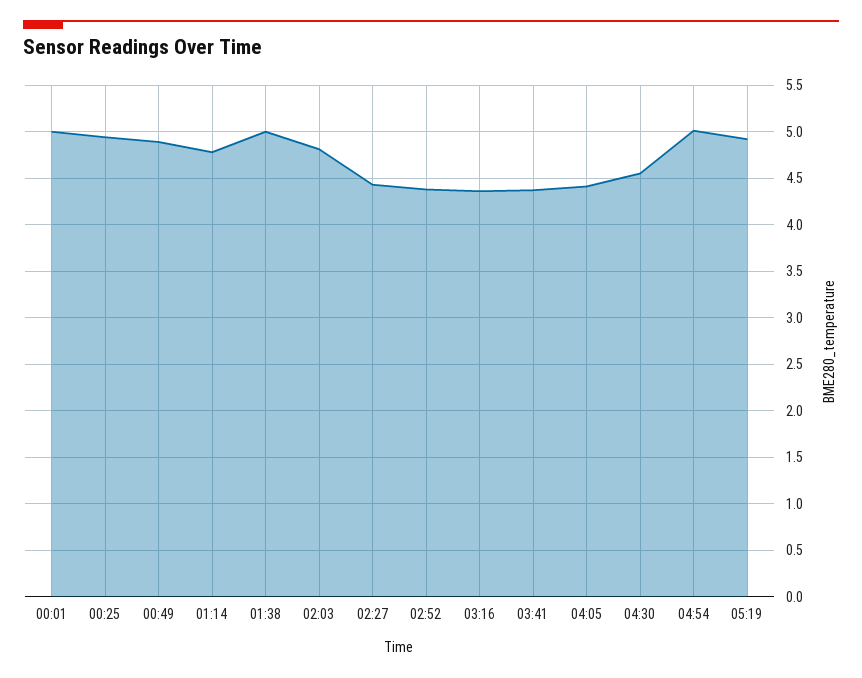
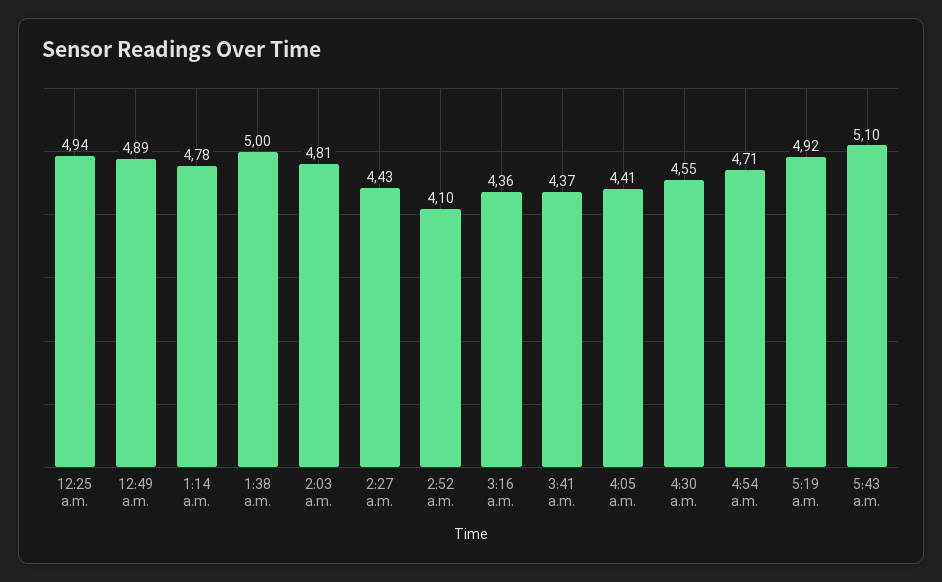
00:01: 5 -> none
02:52: 4.4 -> 4.1
04:54: 5 -> 4.71
5:43 a.m.: none -> 5.1

